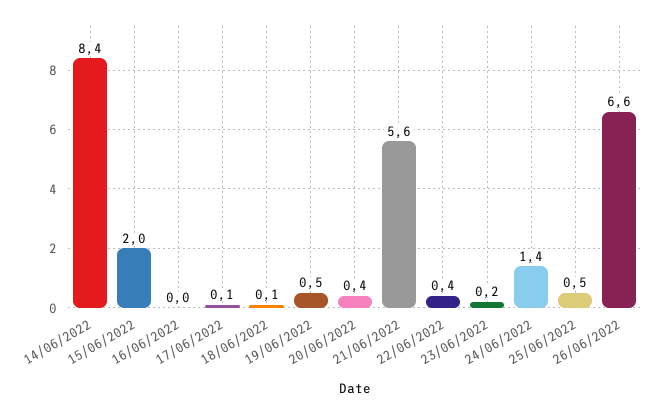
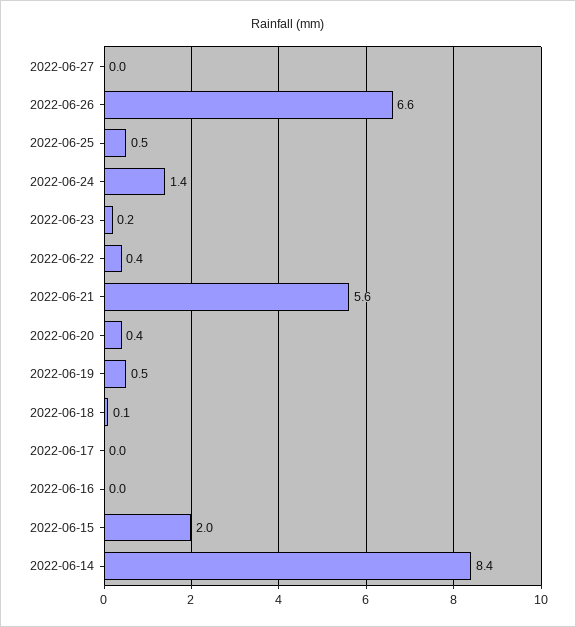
17/06/2022: 0.1 -> 0
2022-06-27: none -> 0

